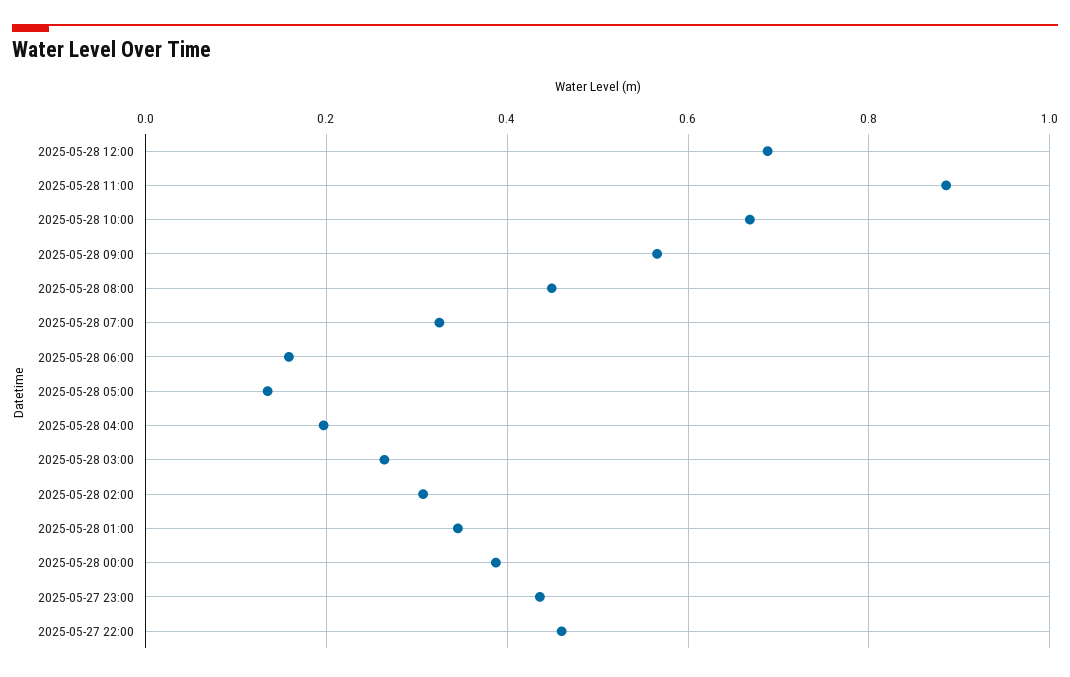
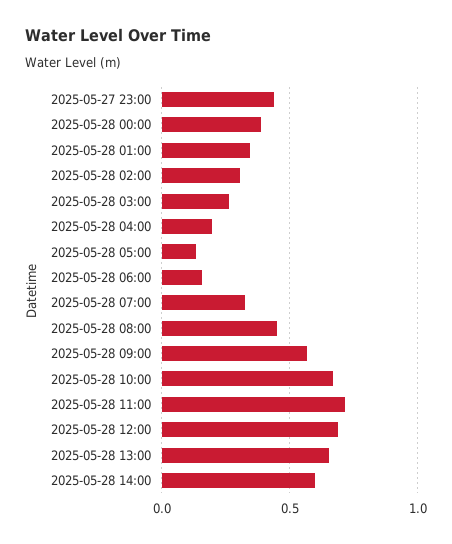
2025-05-28 11:00: 0.88 -> 0.7
2025-05-27 22:00: 0.46 -> none
2025-05-28 13:00: none -> 0.65
2025-05-28 14:00: none -> 0.6

